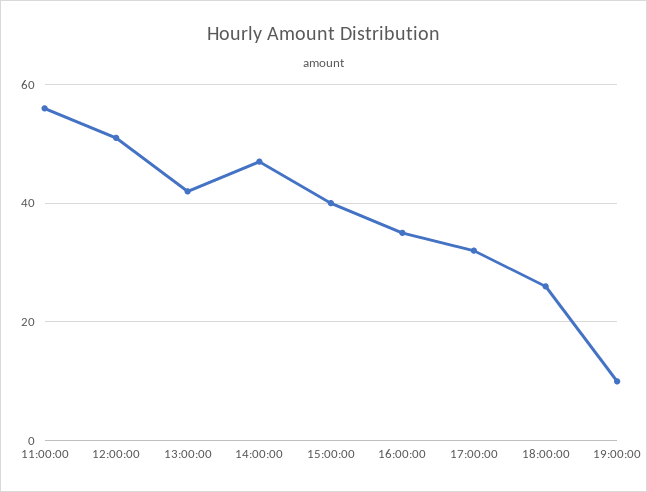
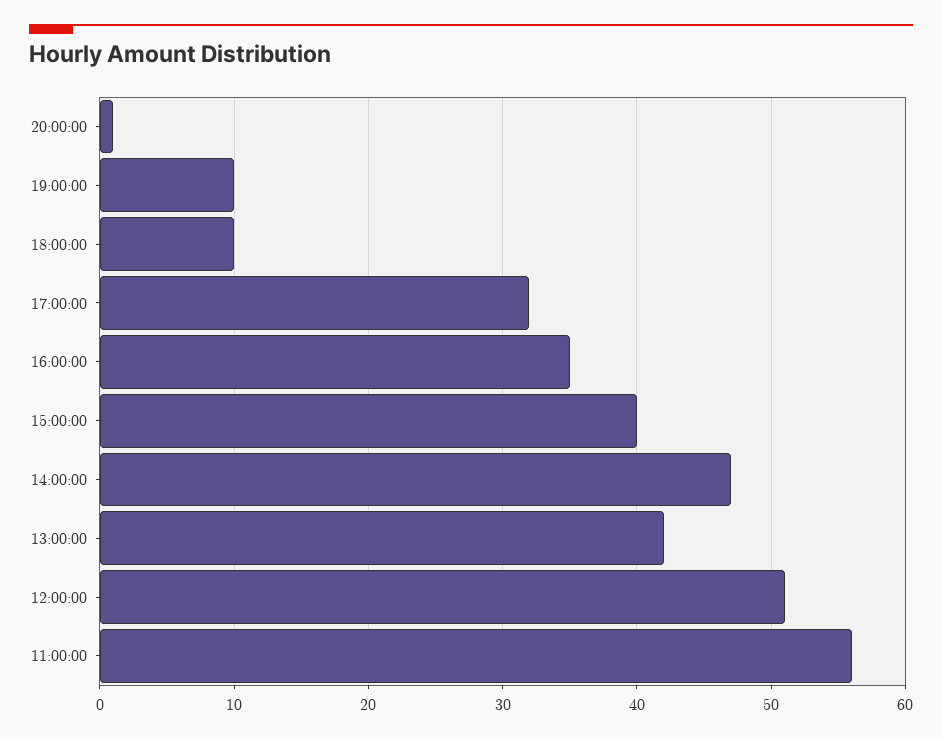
18:00:00: 25 -> 10
20:00:00: none -> 1

